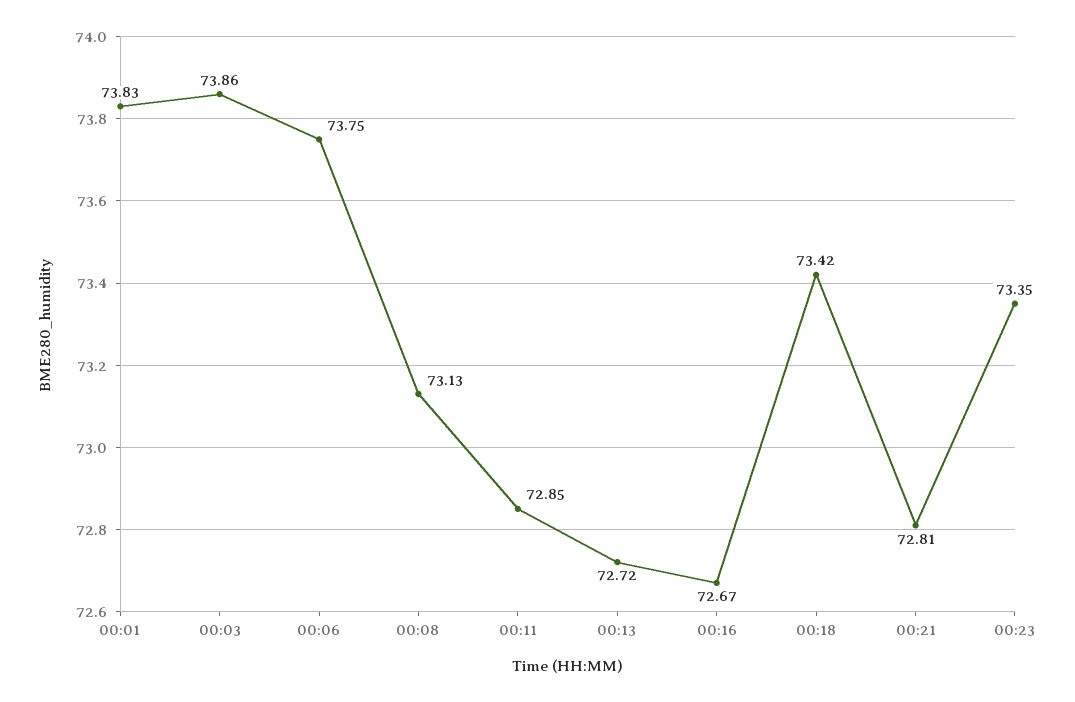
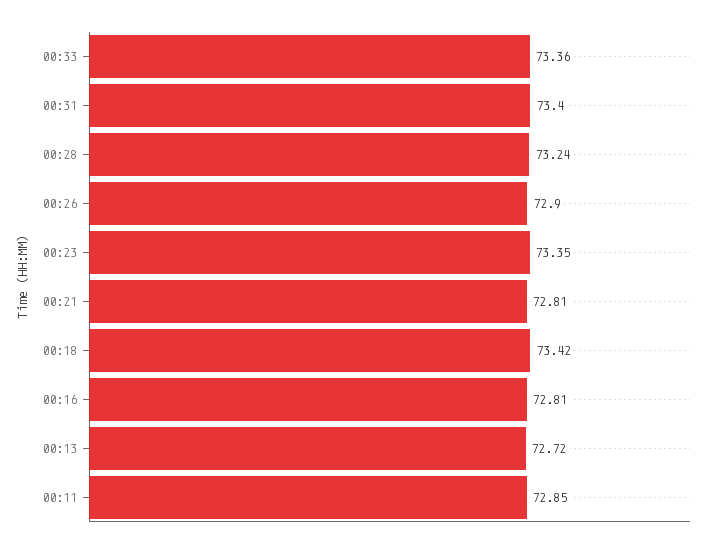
00:01: 73.83 -> none
00:03: 73.86 -> none
00:06: 73.75 -> none
00:08: 73.13 -> none
00:16: 72.67 -> 72.81
00:33: none -> 73.36
00:31: none -> 73.4
00:28: none -> 73.24
00:26: none -> 72.9

